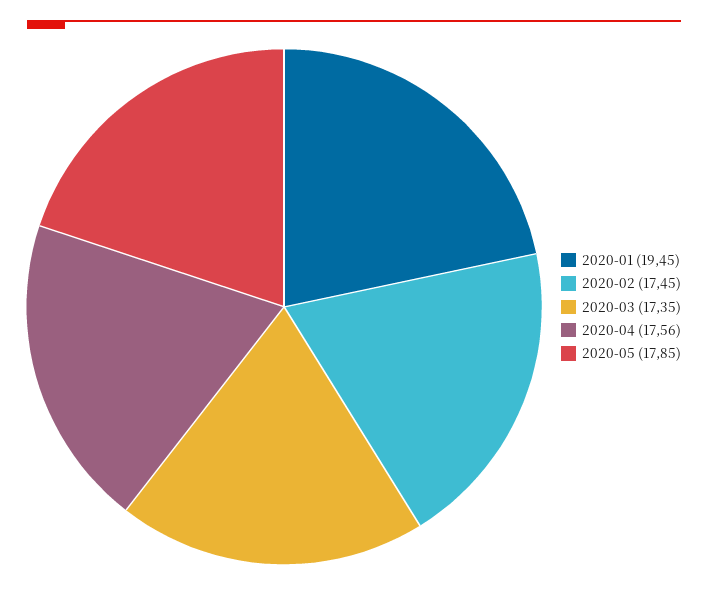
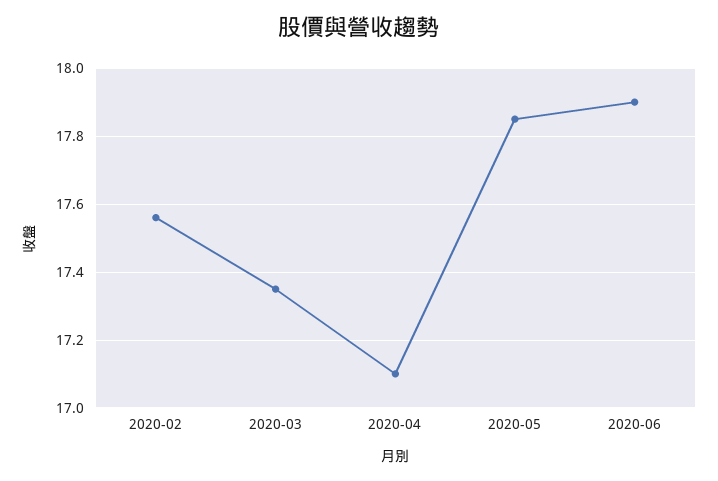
2020-01: 19.45 -> none
2020-02: 17.45 -> 17.55
2020-04: 17.56 -> 17.1
2020-06: none -> 17.9

